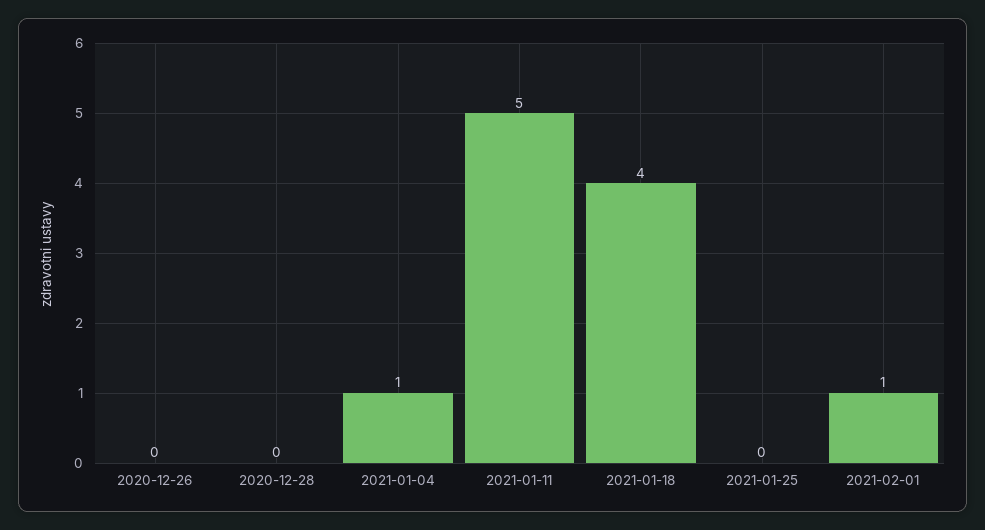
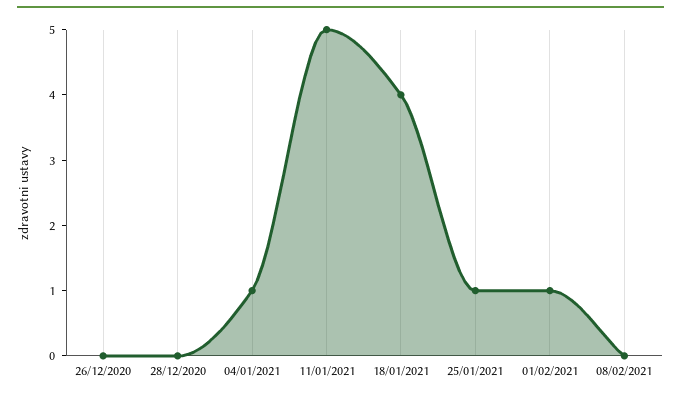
2021-01-25: 0 -> 1
08/02/2021: none -> 0

